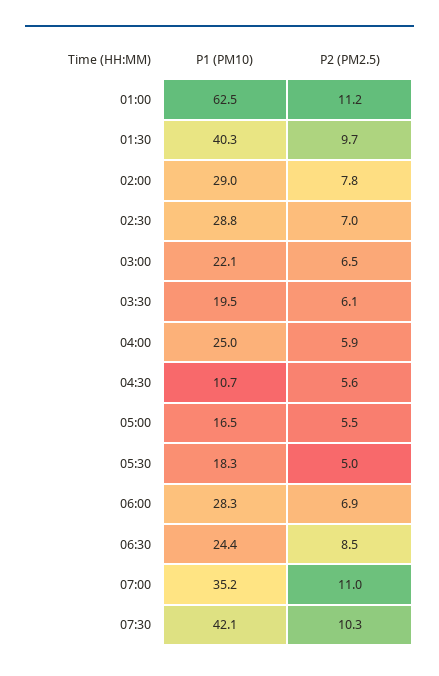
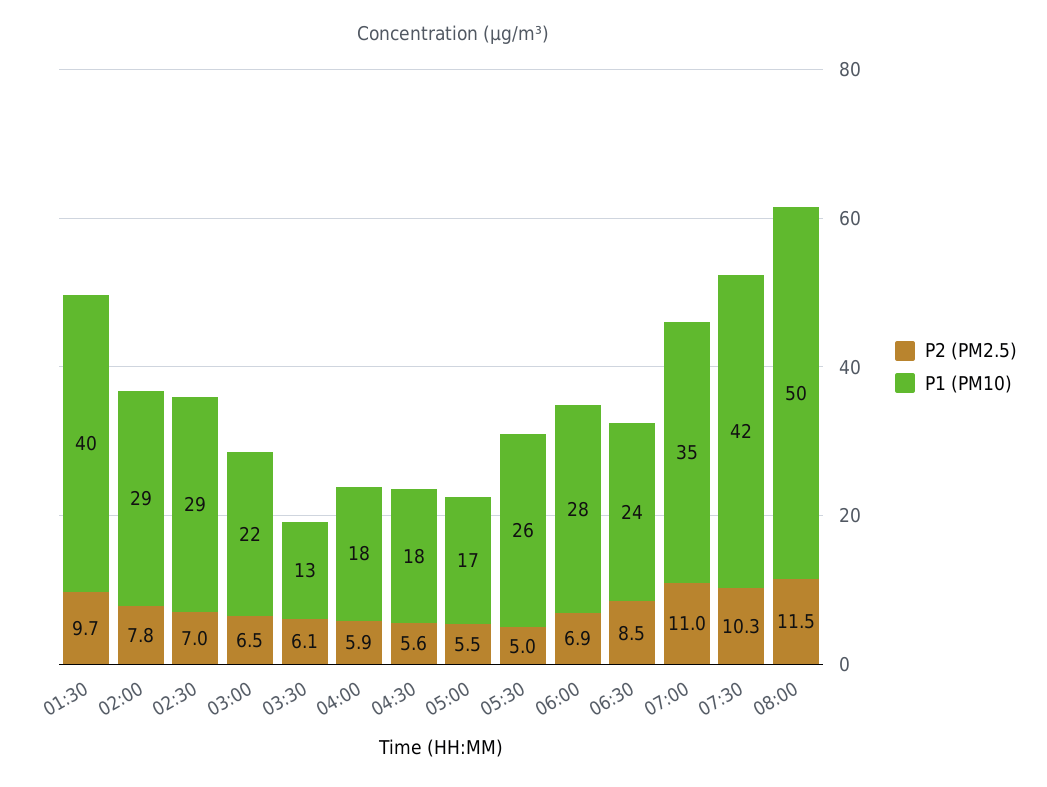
P1 (PM10), 01:00: 62.5 -> none
P2 (PM2.5), 01:00: 11.2 -> none
P1 (PM10), 03:30: 19.5 -> 13
P1 (PM10), 04:00: 25 -> 18
P1 (PM10), 04:30: 10.7 -> 18
P1 (PM10), 05:30: 18.3 -> 26
P2 (PM2.5), 08:00: none -> 11.5
P1 (PM10), 08:00: none -> 50

